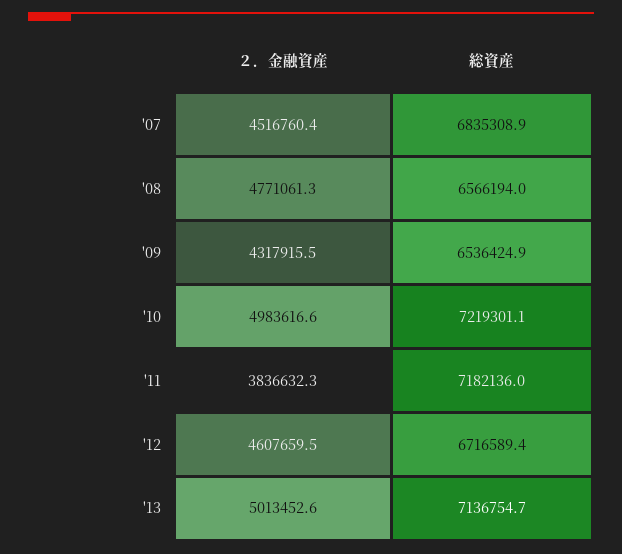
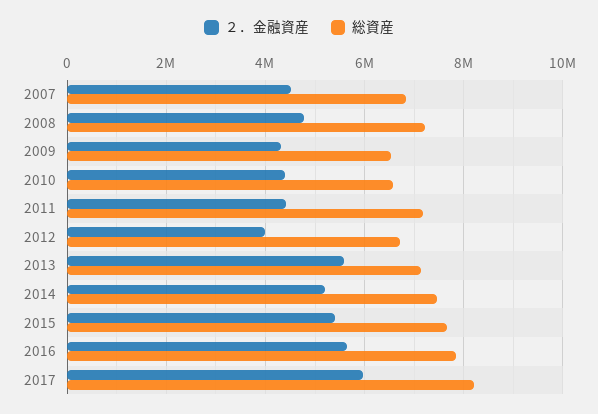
総資産, '08: 6566194 -> 7200000
２．金融資産, '10: 4983616.6 -> 4400000
総資産, '10: 7219301.1 -> 6600000
２．金融資産, '11: 3836632.3 -> 4400000
２．金融資産, '12: 4607659.5 -> 4000000
２．金融資産, '13: 5013452.6 -> 5600000
２．金融資産, 2014: none -> 5200000
総資産, 2014: none -> 7400000
２．金融資産, 2015: none -> 5400000
総資産, 2015: none -> 7600000
２．金融資産, 2016: none -> 5600000
総資産, 2016: none -> 7800000
２．金融資産, 2017: none -> 6000000
総資産, 2017: none -> 8200000

